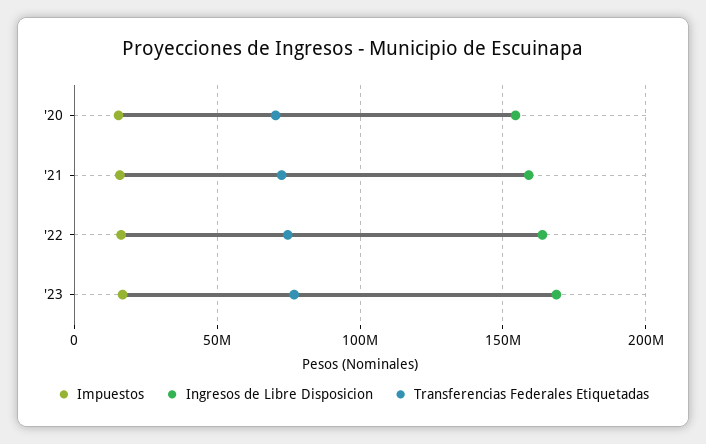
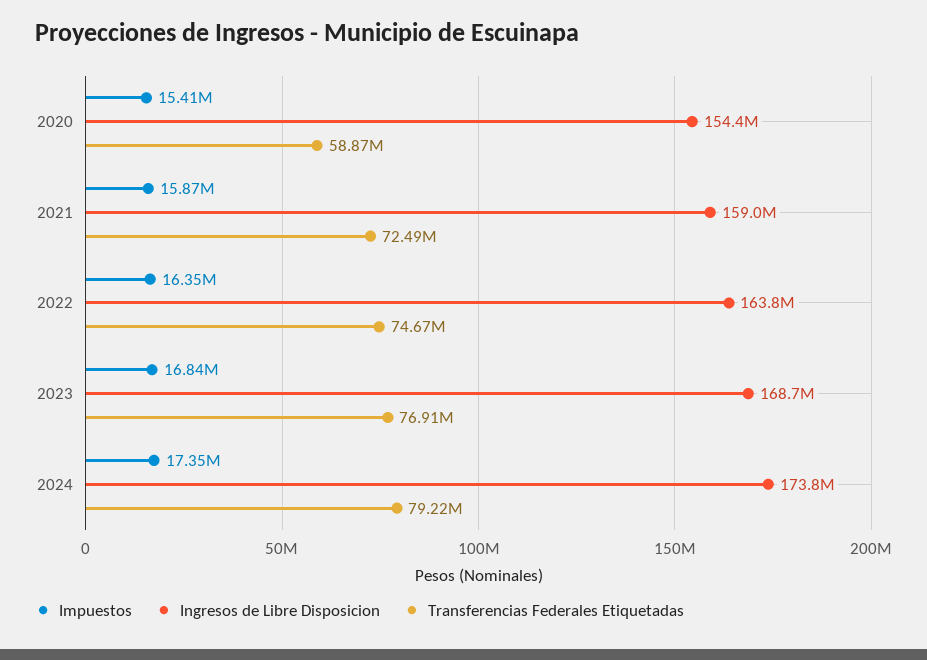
Transferencias Federales Etiquetadas, '20: 70000000 -> 58870000
Impuestos, 2024: none -> 17350000
Ingresos de Libre Disposicion, 2024: none -> 173800000
Transferencias Federales Etiquetadas, 2024: none -> 79220000

